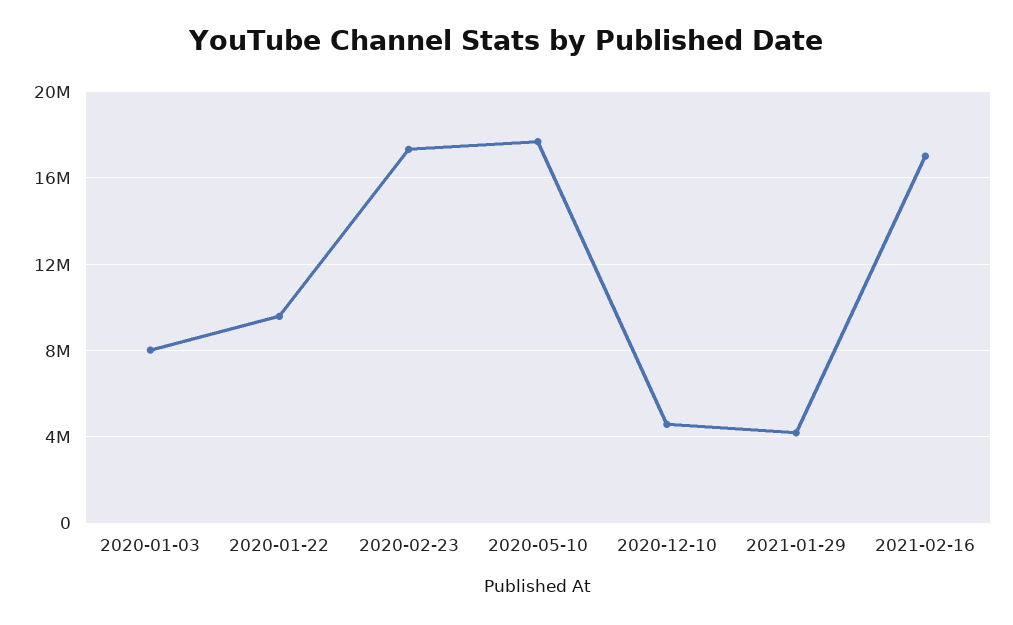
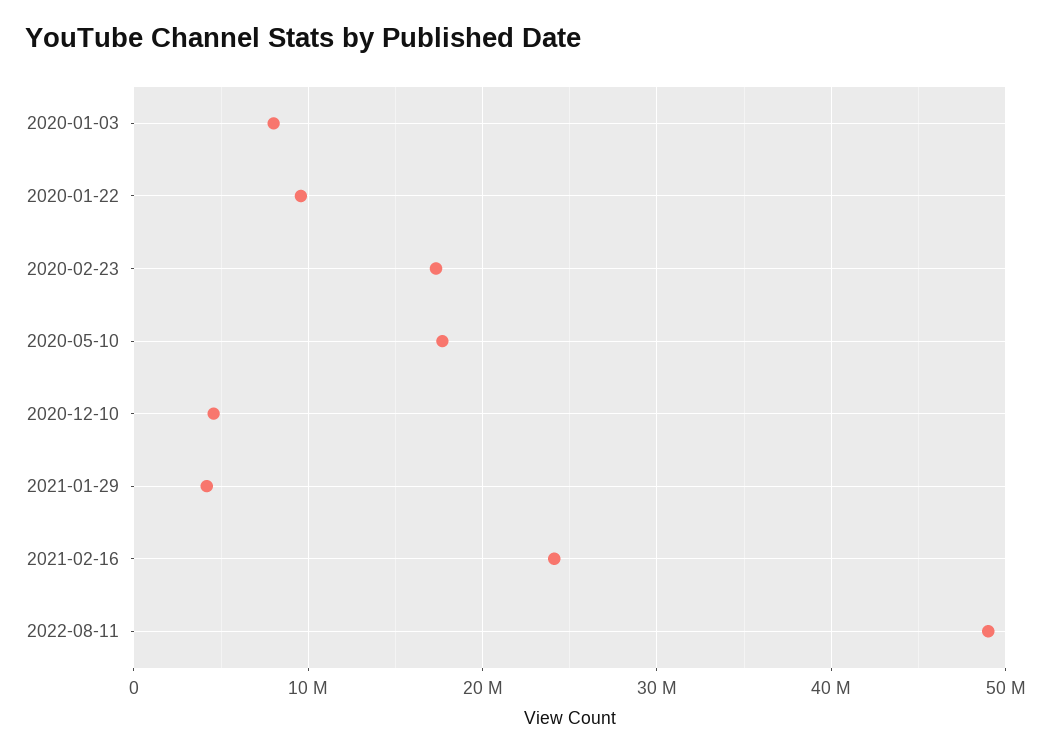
2021-02-16: 17000000 -> 24000000
2022-08-11: none -> 49000000

